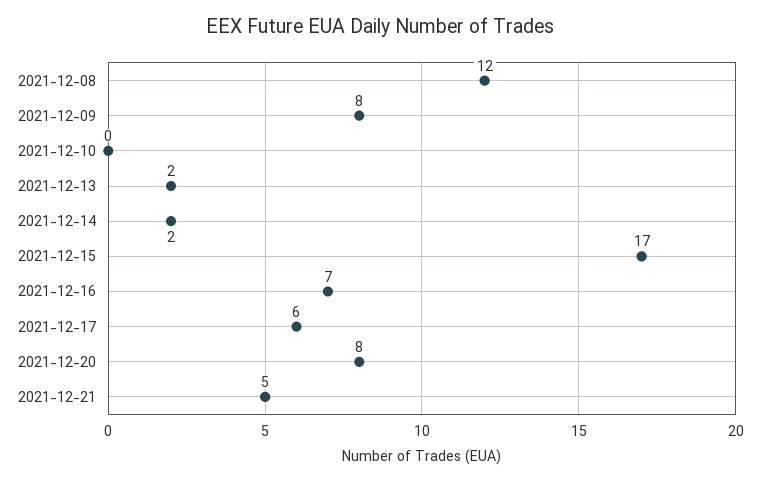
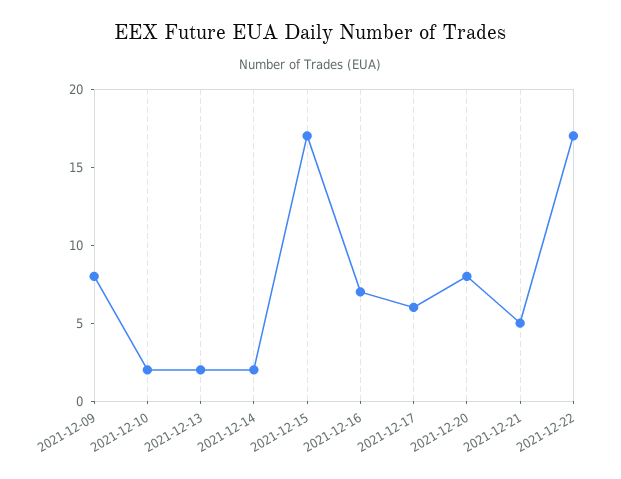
2021-12-08: 12 -> none
2021-12-10: 0 -> 2
2021-12-22: none -> 17

